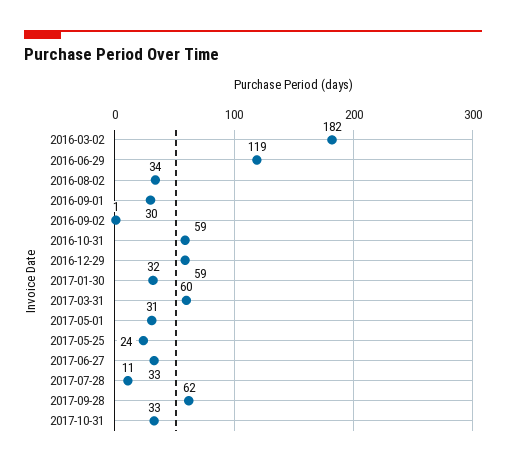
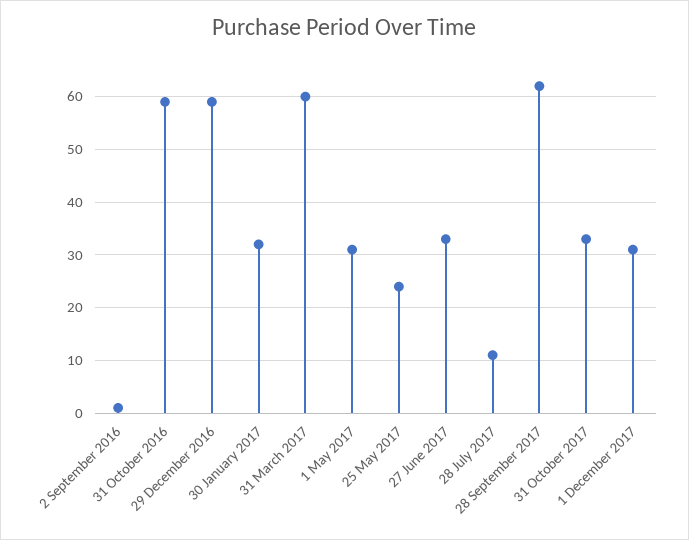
2016-03-02: 182 -> none
2016-06-29: 119 -> none
2016-08-02: 34 -> none
2016-09-01: 30 -> none
1 December 2017: none -> 30

